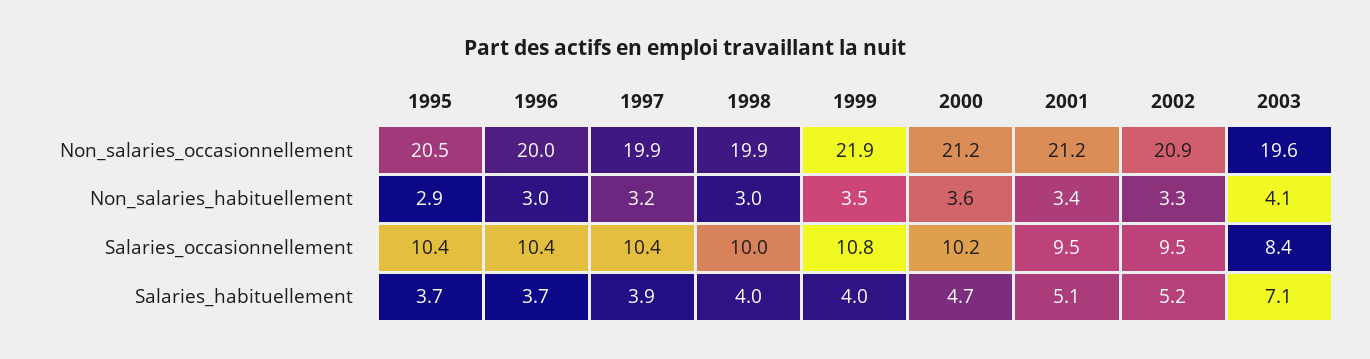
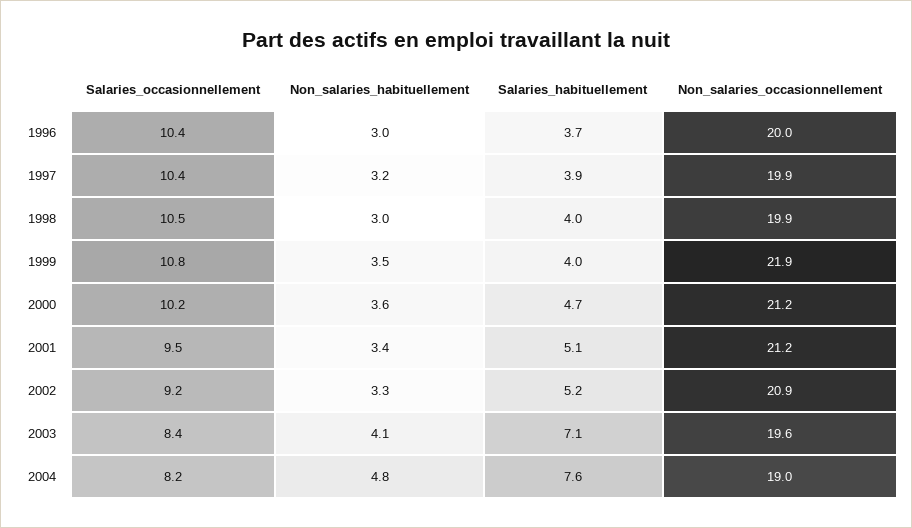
1995, Non_salaries_occasionnellement: 20.5 -> none
1995, Non_salaries_habituellement: 2.9 -> none
1995, Salaries_occasionnellement: 10.4 -> none
1998, Salaries_occasionnellement: 10 -> 10.5
2002, Salaries_occasionnellement: 9.5 -> 9.2
1995, Salaries_habituellement: 3.7 -> none
2004, Salaries_occasionnellement: none -> 8.2
2004, Non_salaries_habituellement: none -> 4.8
2004, Salaries_habituellement: none -> 7.6
2004, Non_salaries_occasionnellement: none -> 19

